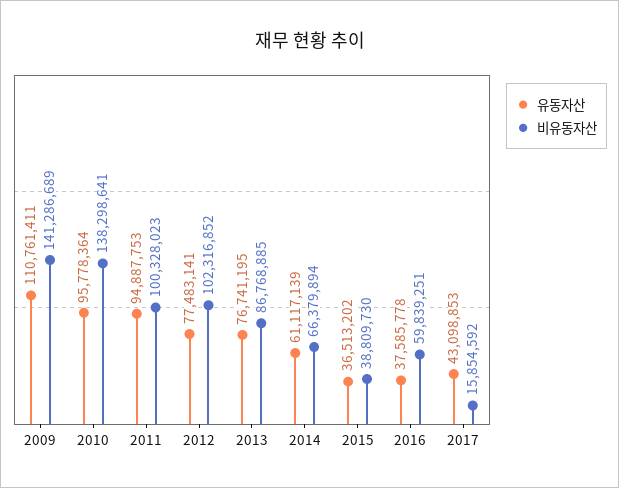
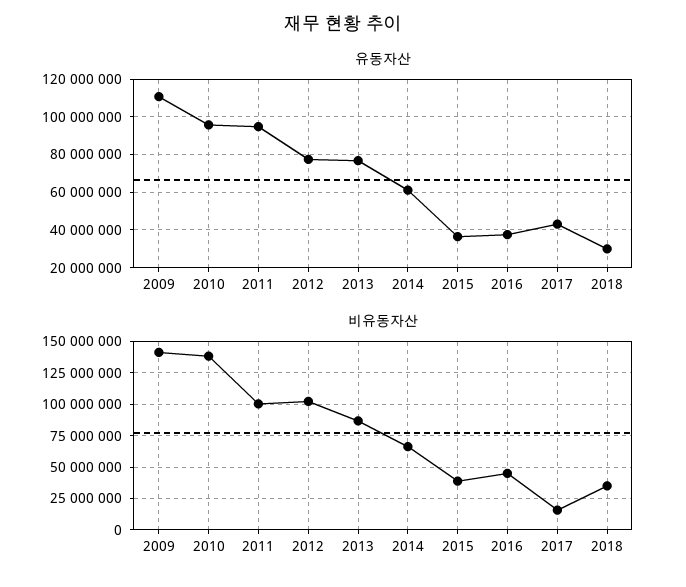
비유동자산, 2016: 59839251 -> 45000000
유동자산, 2018: none -> 30000000
비유동자산, 2018: none -> 35000000

